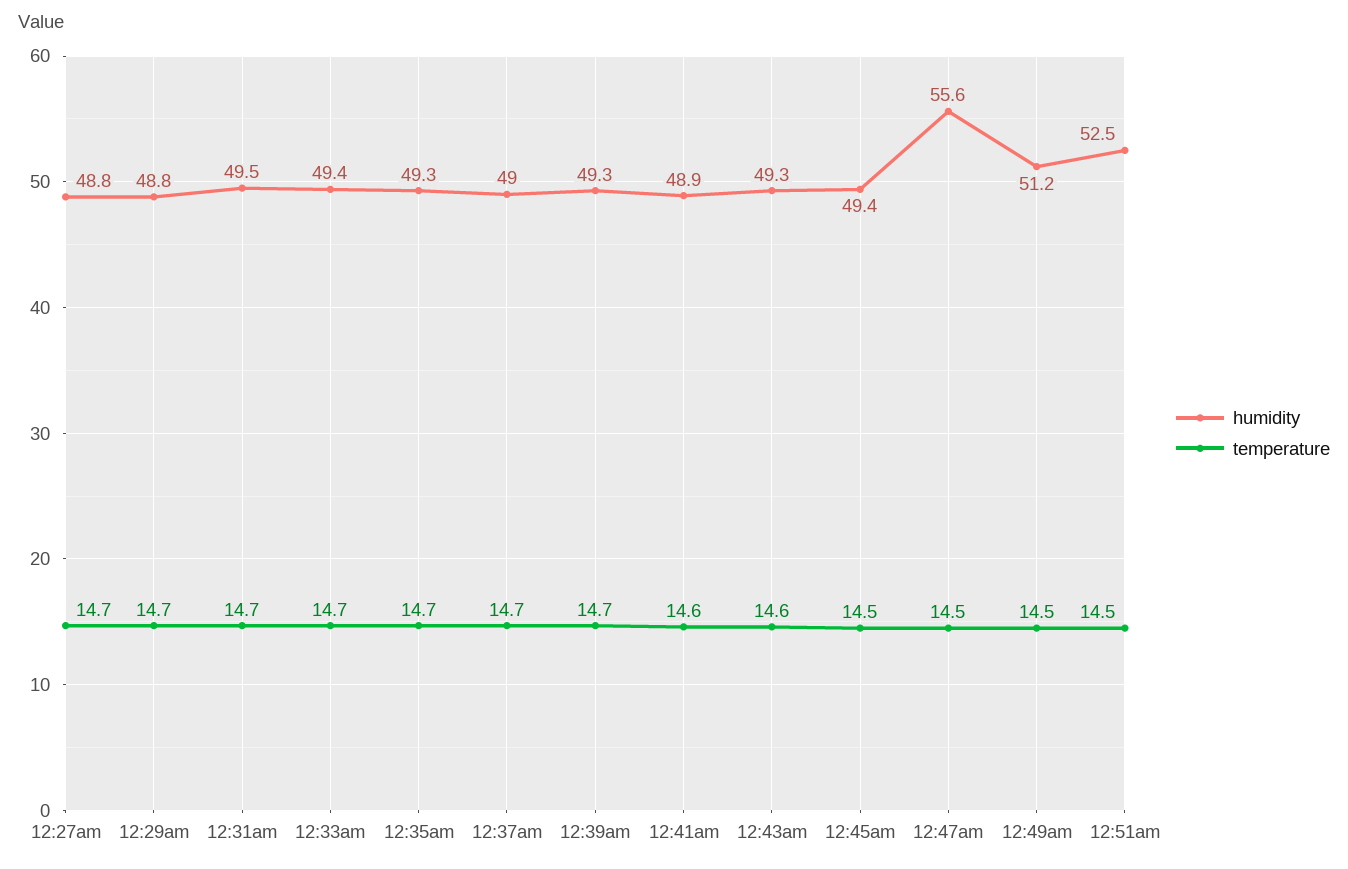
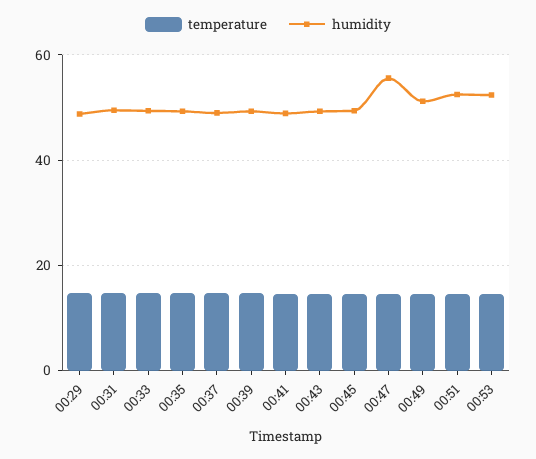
humidity, 12:27am: 48.8 -> none
temperature, 12:27am: 14.7 -> none
temperature, 00:53: none -> 14
humidity, 00:53: none -> 52

